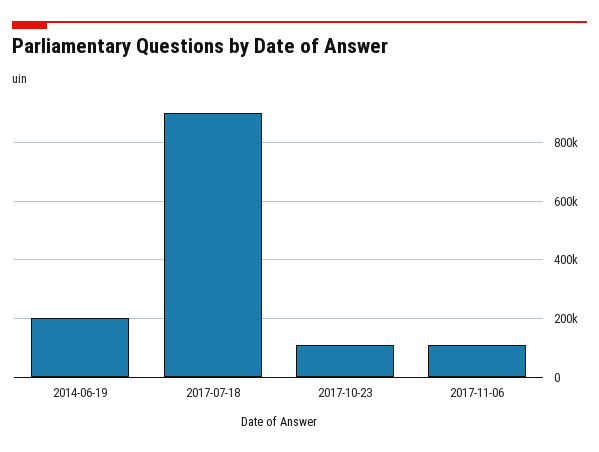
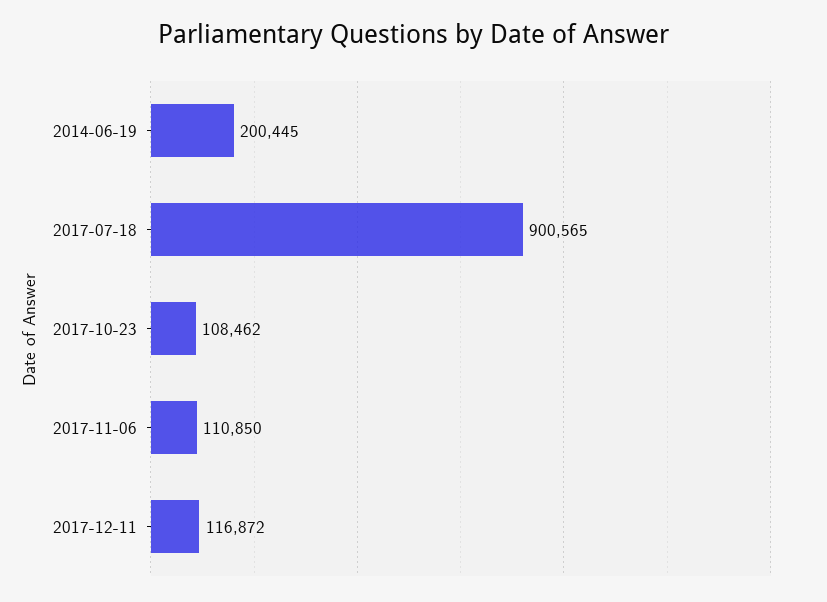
2017-12-11: none -> 116872

